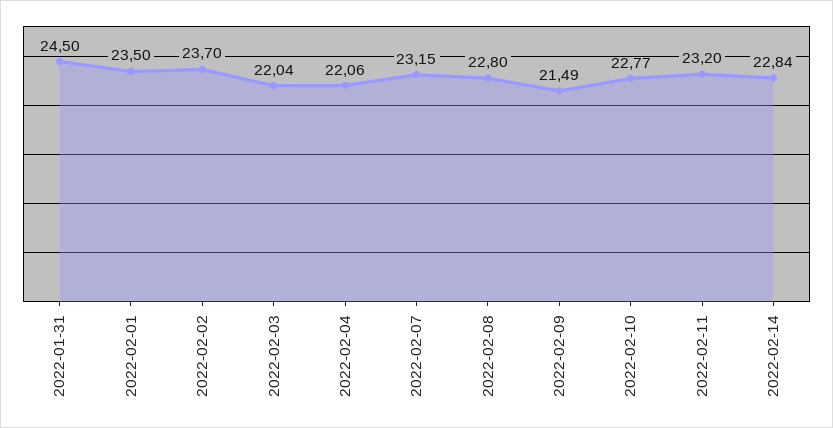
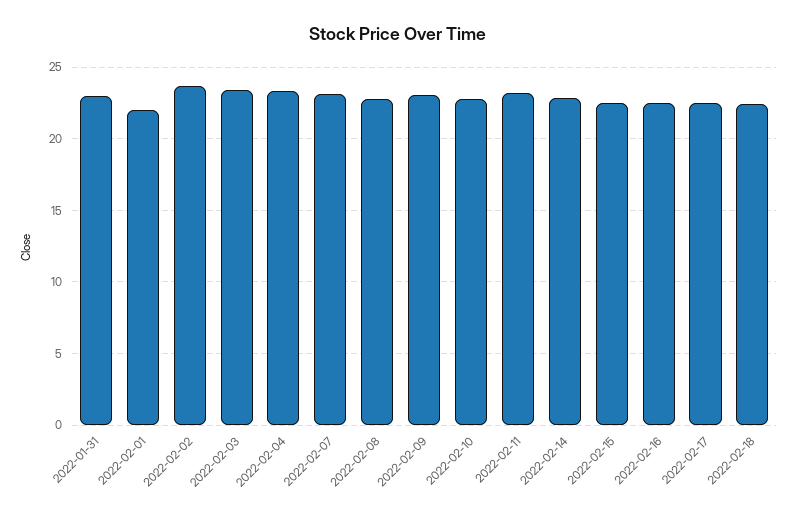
2022-01-31: 24.5 -> 23
2022-02-01: 23.5 -> 22
2022-02-03: 22.04 -> 23.5
2022-02-04: 22.06 -> 23.5
2022-02-09: 21.49 -> 23
2022-02-15: none -> 22.5
2022-02-16: none -> 22.5
2022-02-17: none -> 22.5
2022-02-18: none -> 22.5

